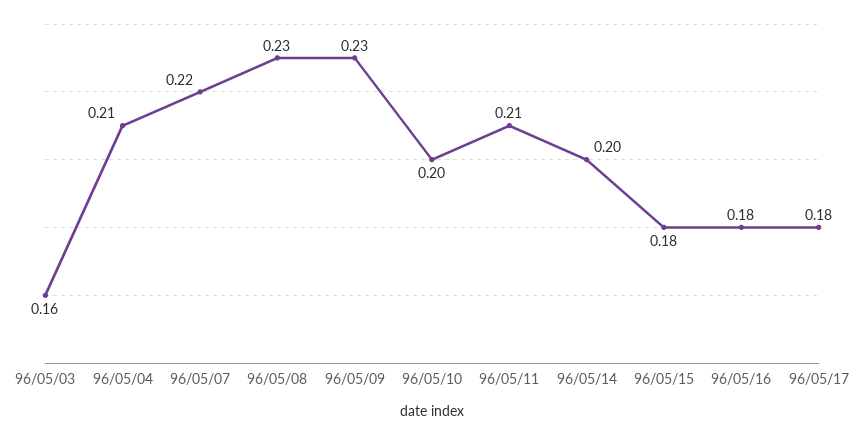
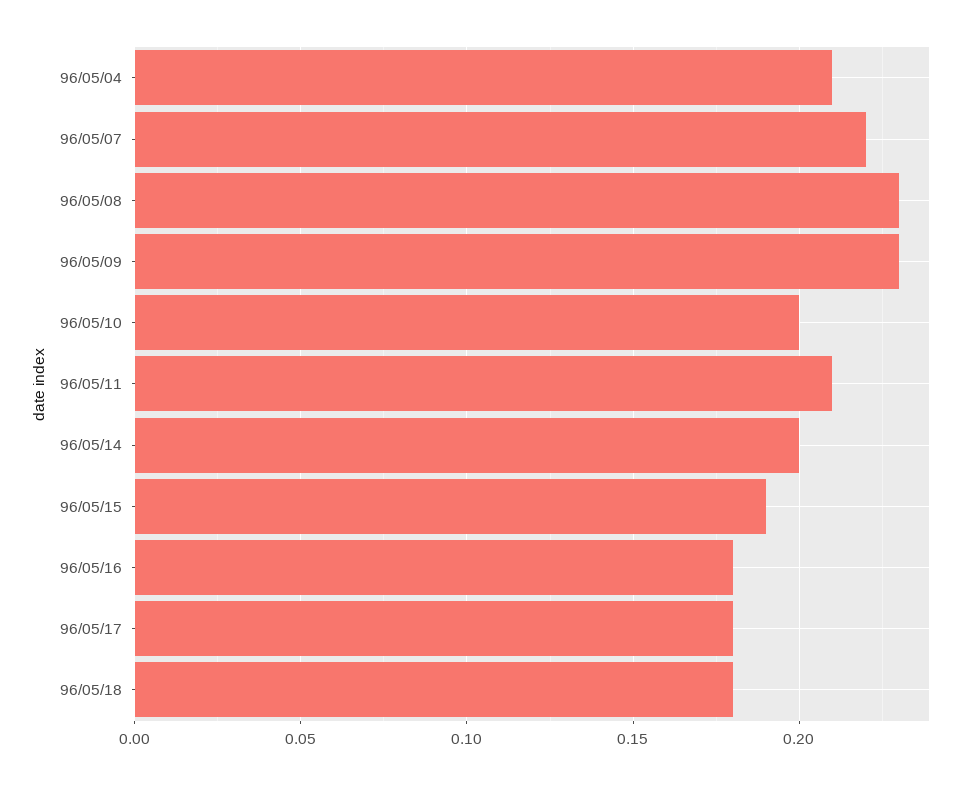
96/05/03: 0.16 -> none
96/05/15: 0.18 -> 0.19
96/05/18: none -> 0.18

